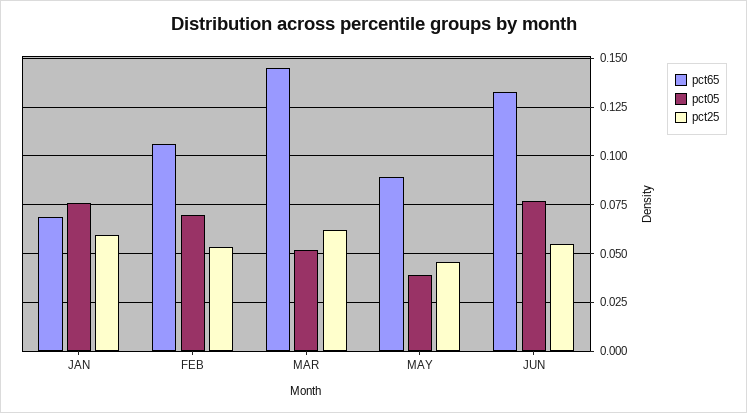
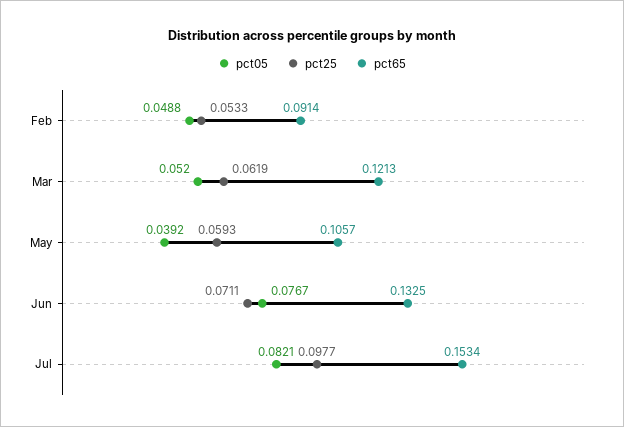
pct65, JAN: 0.07 -> none
pct05, JAN: 0.075 -> none
pct25, JAN: 0.06 -> none
pct65, FEB: 0.105 -> 0.0914
pct05, FEB: 0.07 -> 0.0488
pct65, MAR: 0.145 -> 0.1213
pct65, MAY: 0.09 -> 0.1057
pct25, MAY: 0.045 -> 0.0593
pct25, JUN: 0.055 -> 0.0711
pct05, Jul: none -> 0.0821
pct25, Jul: none -> 0.0977
pct65, Jul: none -> 0.1534

